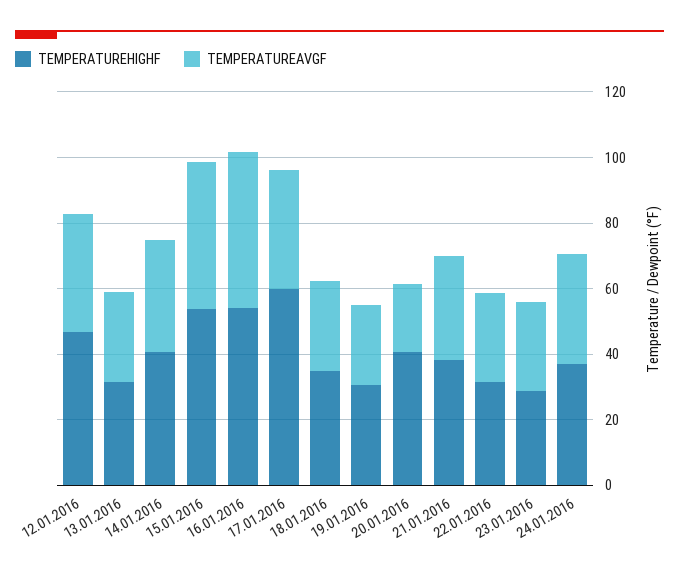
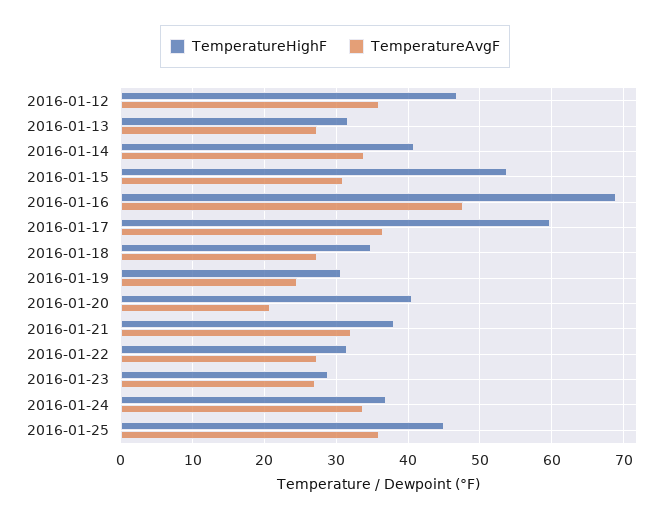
TEMPERATUREAVGF, 15.01.2016: 45 -> 31
TEMPERATUREHIGHF, 16.01.2016: 55 -> 69
TEMPERATUREHIGHF, 2016-01-25: none -> 45
TEMPERATUREAVGF, 2016-01-25: none -> 36

